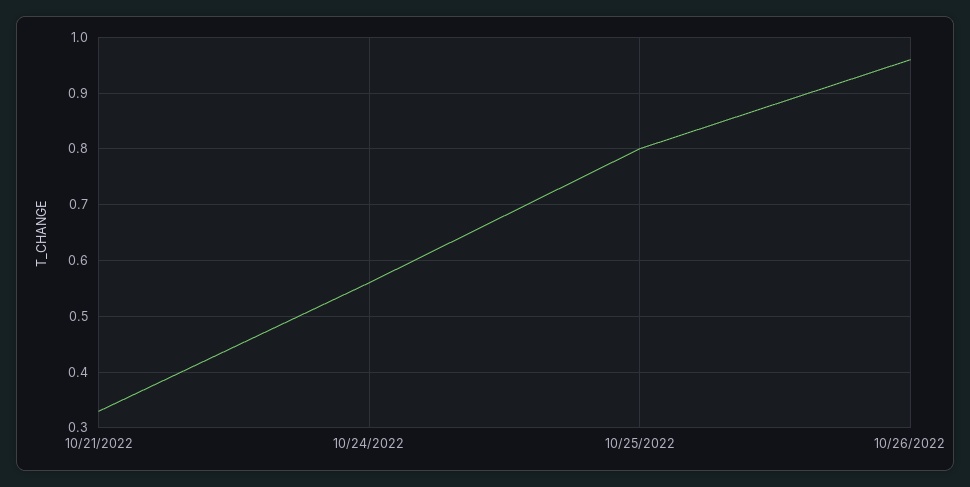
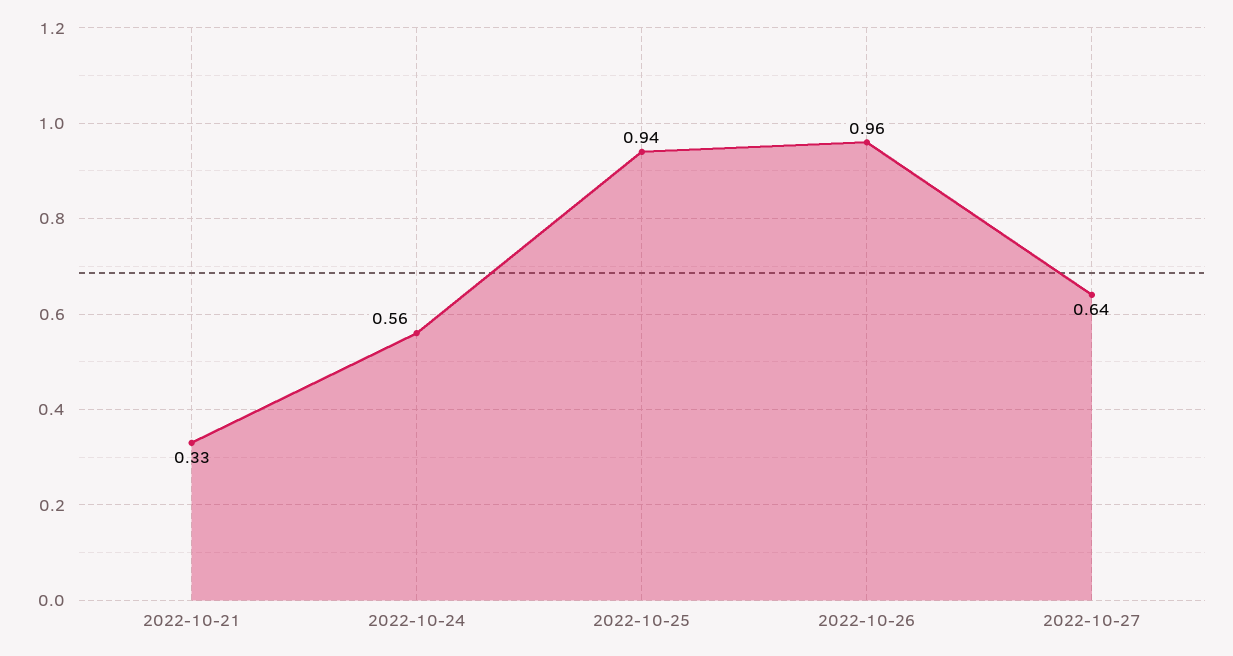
10/25/2022: 0.8 -> 0.94
2022-10-27: none -> 0.64

